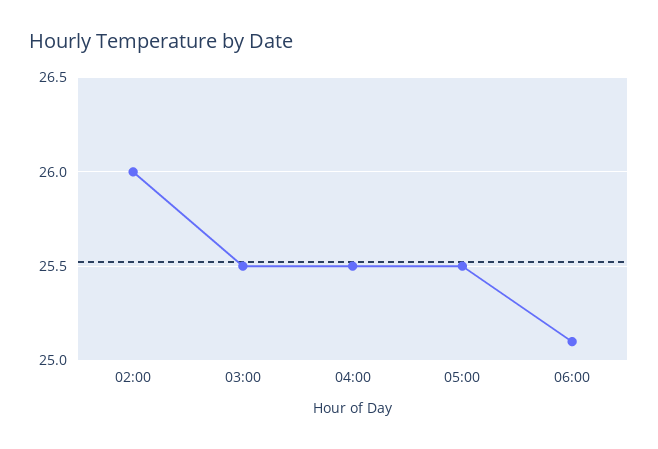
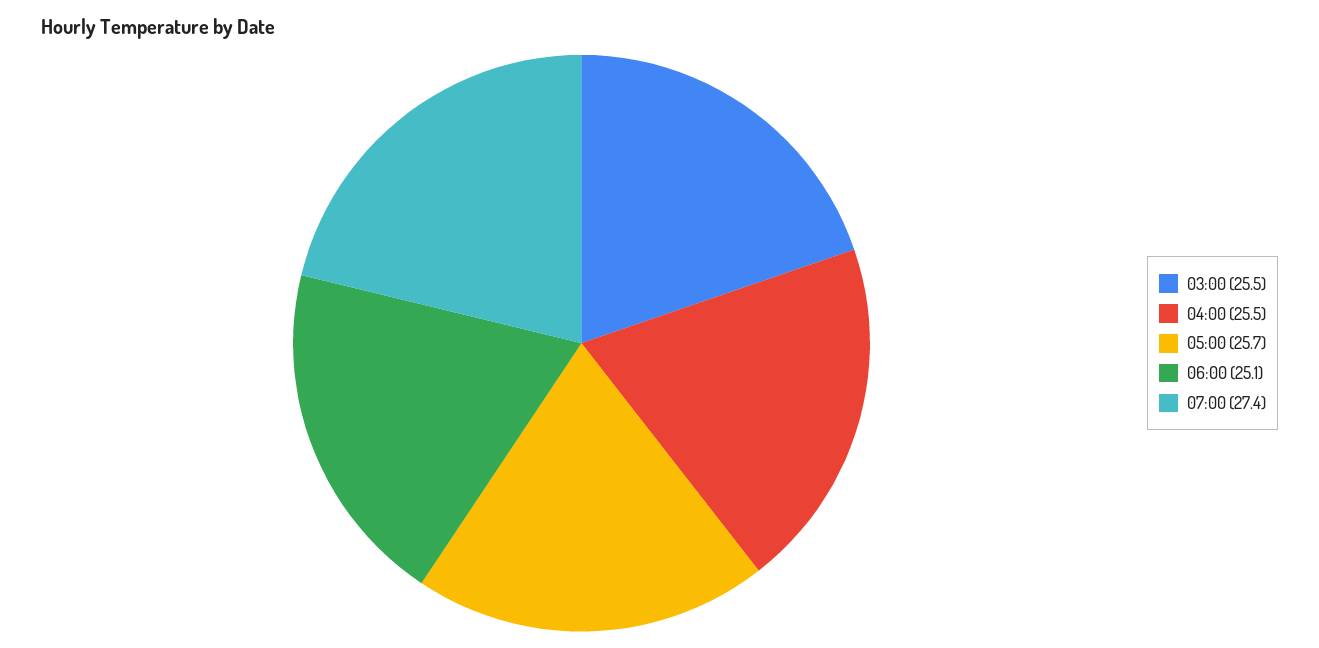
02:00: 26 -> none
05:00: 25.5 -> 25.7
07:00: none -> 27.4

